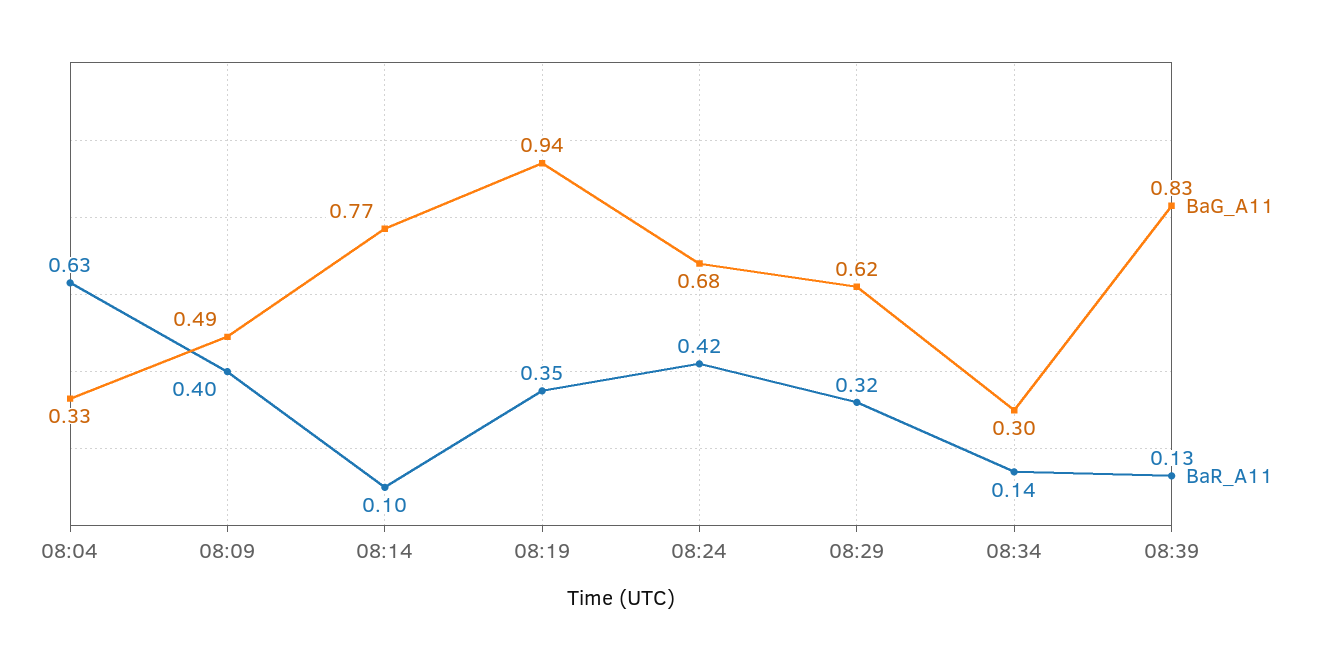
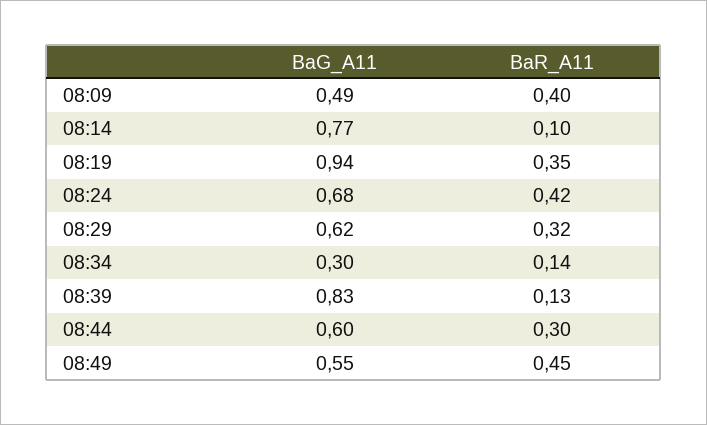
BaG_A11, 08:04: 0.33 -> none
BaR_A11, 08:04: 0.63 -> none
BaG_A11, 08:44: none -> 0.6
BaR_A11, 08:44: none -> 0.3
BaG_A11, 08:49: none -> 0.55
BaR_A11, 08:49: none -> 0.45

